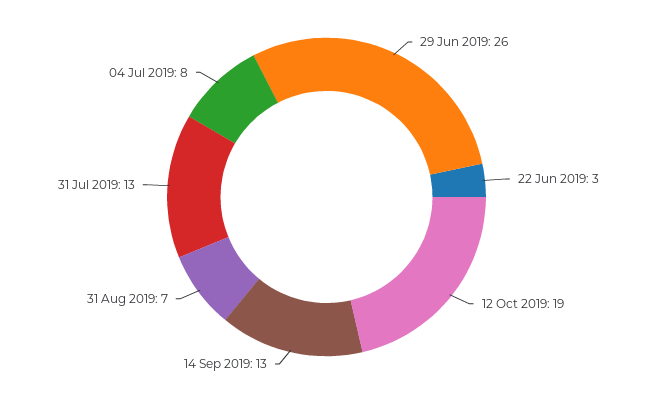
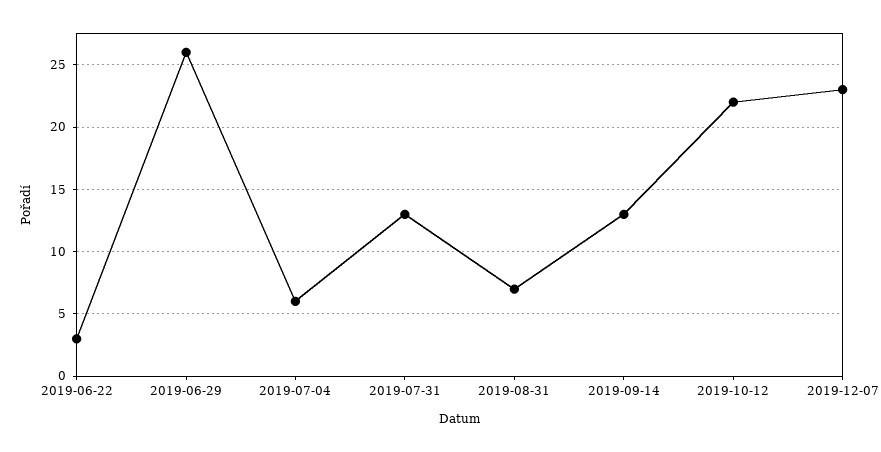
12 Oct 2019: 19 -> 22
04 Jul 2019: 8 -> 6
2019-12-07: none -> 23

